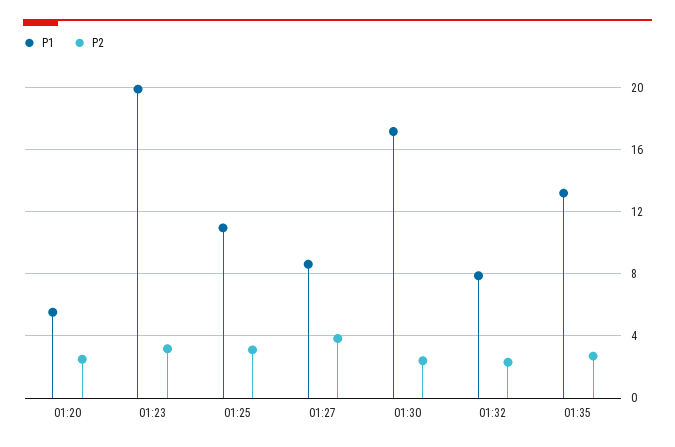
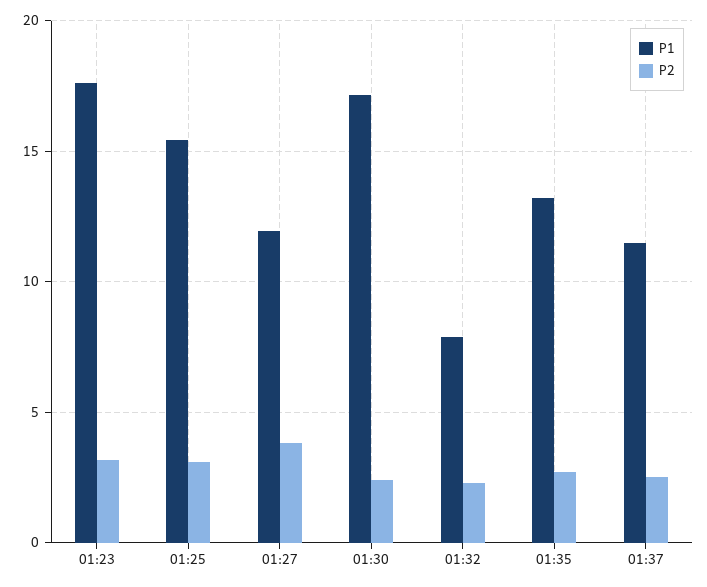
P1, 01:20: 5.5 -> none
P2, 01:20: 2.5 -> none
P1, 01:23: 20 -> 17.5
P1, 01:25: 11 -> 15.5
P1, 01:27: 8.5 -> 12
P1, 01:37: none -> 11.5
P2, 01:37: none -> 2.5

